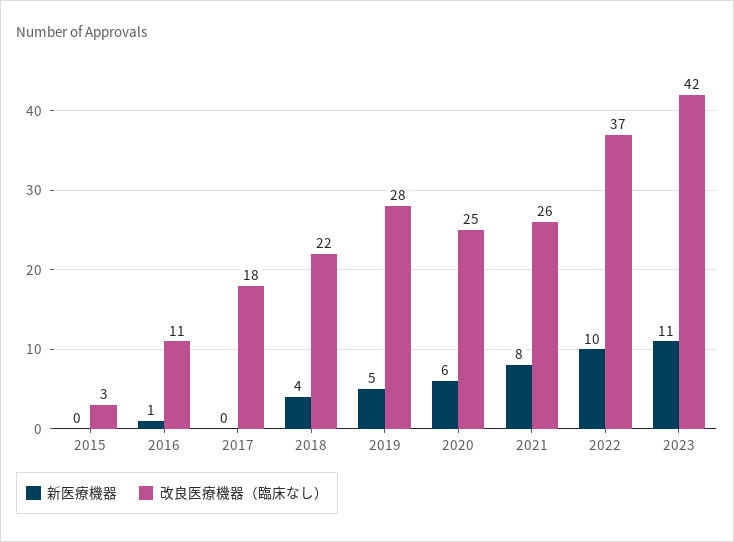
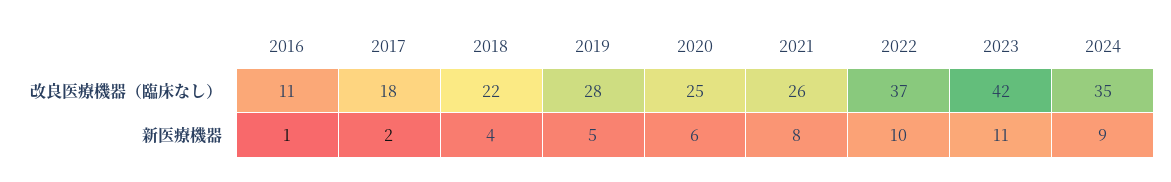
新医療機器, 2015: 0 -> none
改良医療機器（臨床なし）, 2015: 3 -> none
新医療機器, 2017: 0 -> 2
改良医療機器（臨床なし）, 2024: none -> 35
新医療機器, 2024: none -> 9

